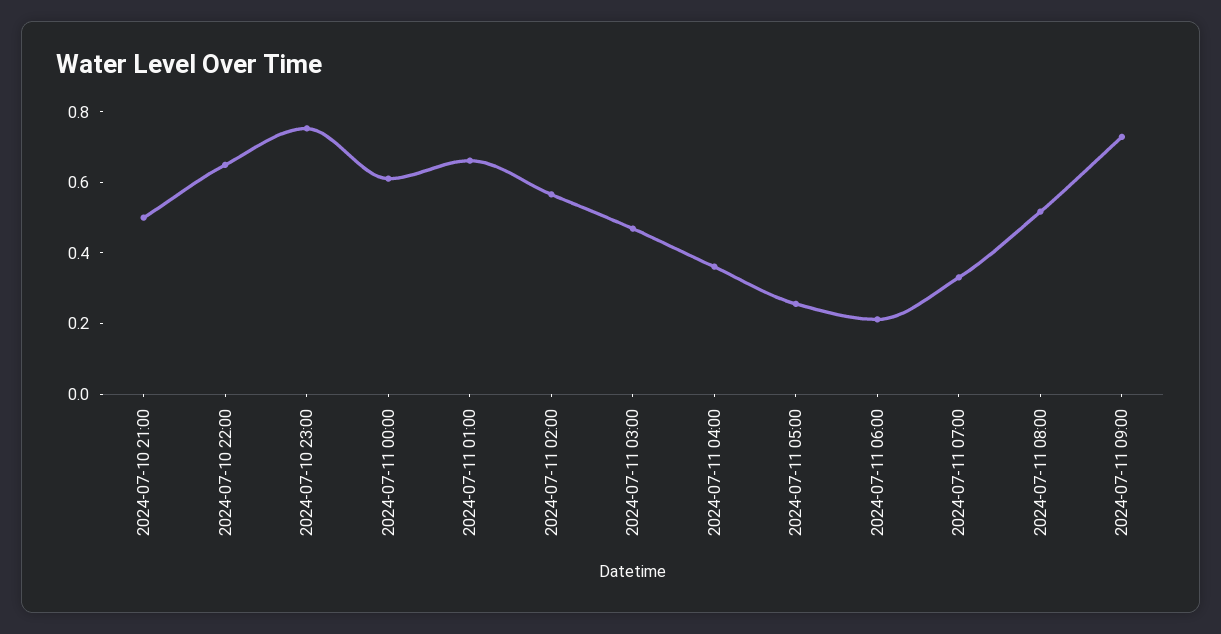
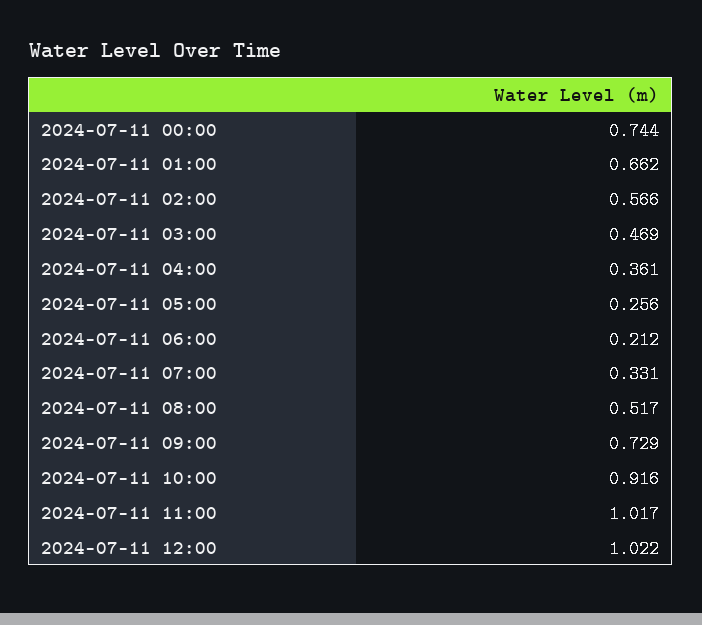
2024-07-10 21:00: 0.5 -> none
2024-07-10 22:00: 0.65 -> none
2024-07-10 23:00: 0.75 -> none
2024-07-11 00:00: 0.6 -> 0.744
2024-07-11 10:00: none -> 0.916
2024-07-11 11:00: none -> 1.017
2024-07-11 12:00: none -> 1.022

